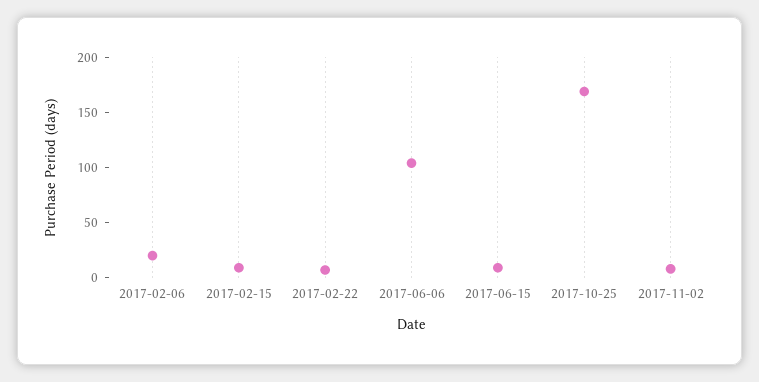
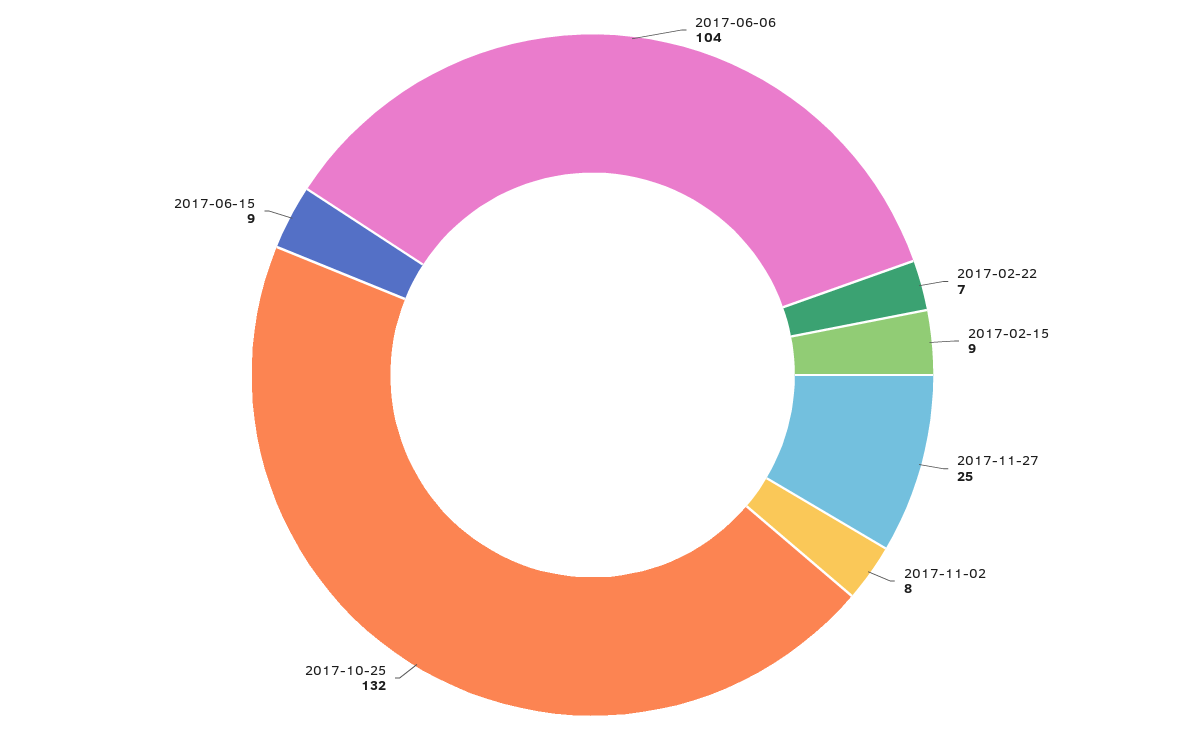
2017-02-06: 20 -> none
2017-10-25: 170 -> 132
2017-11-27: none -> 25

